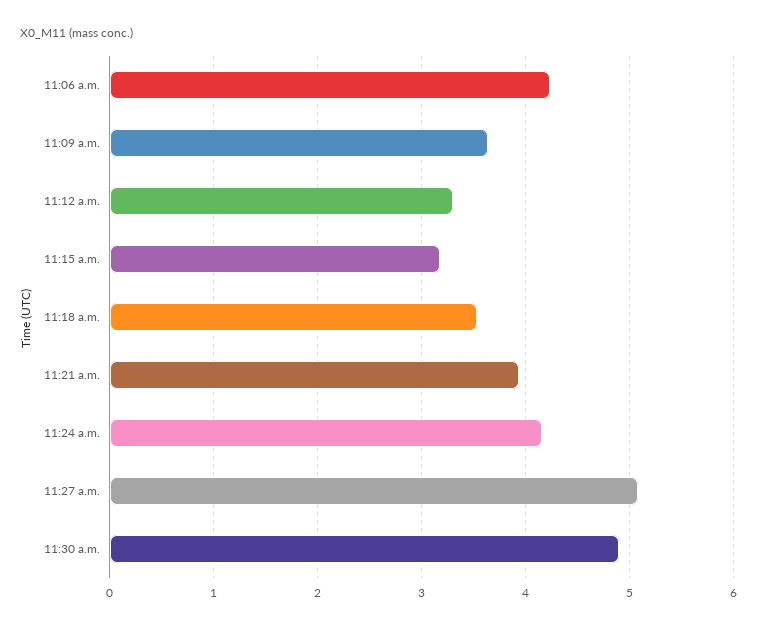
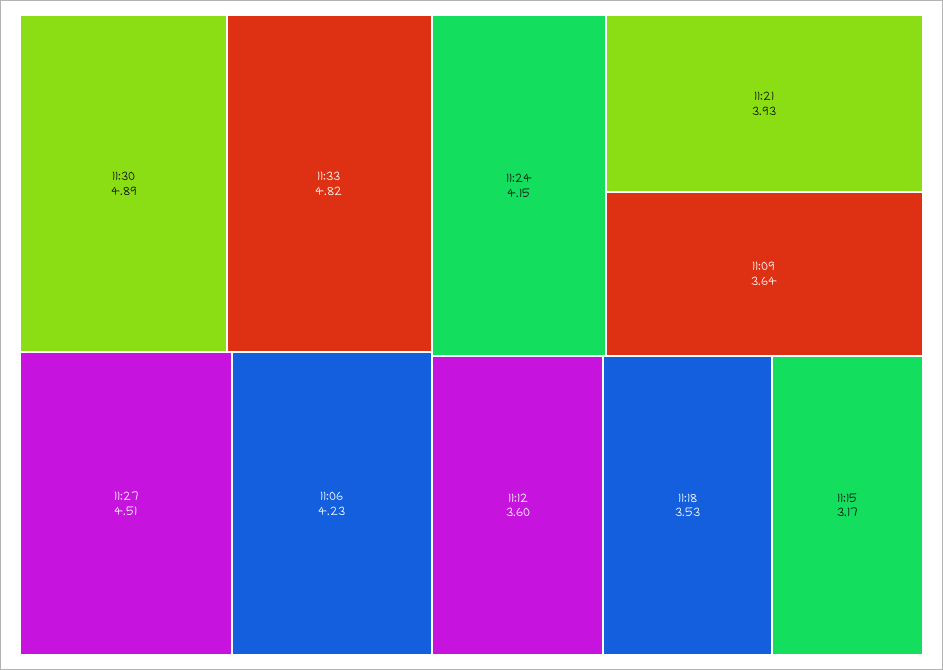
11:12 a.m.: 3.3 -> 3.6
11:27 a.m.: 5.1 -> 4.51
11:33: none -> 4.82

